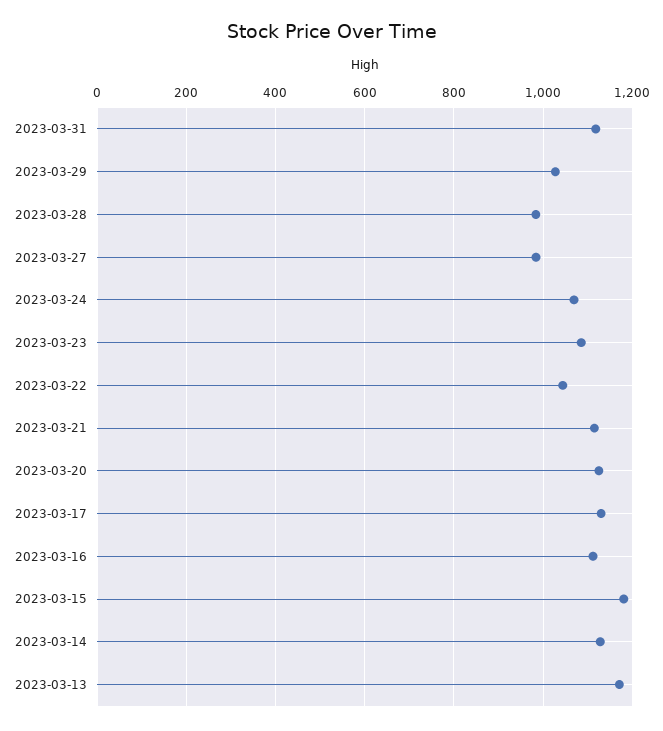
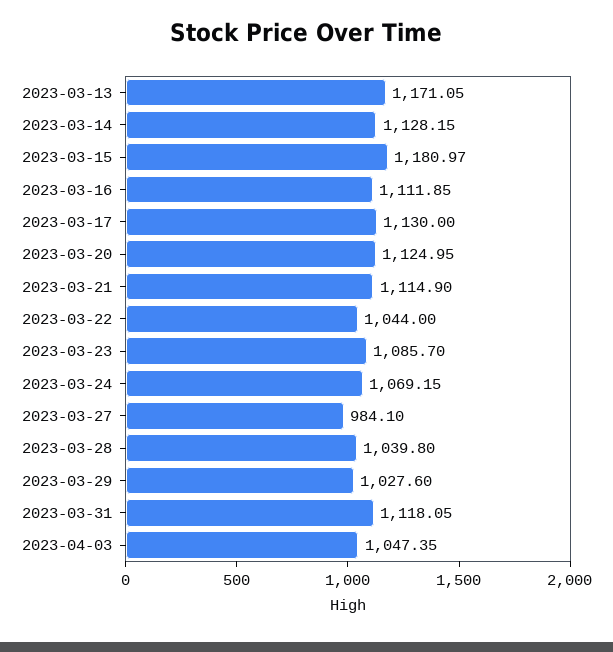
2023-03-28: 980 -> 1039.8
2023-04-03: none -> 1047.35

